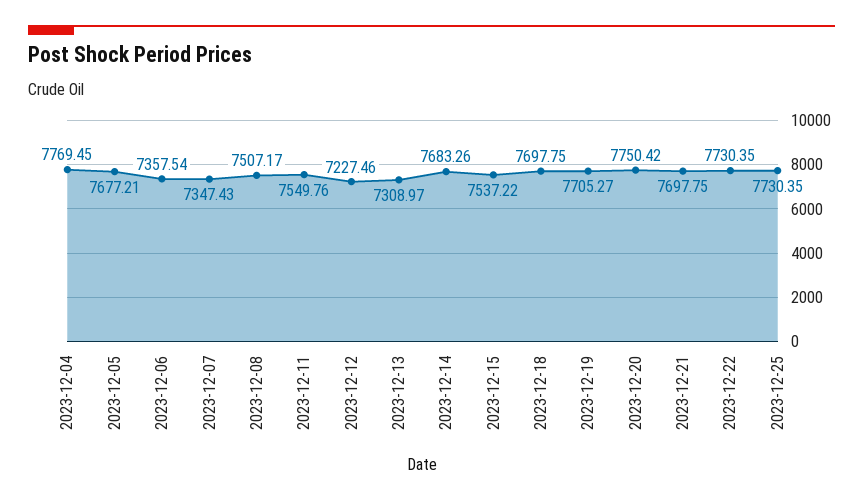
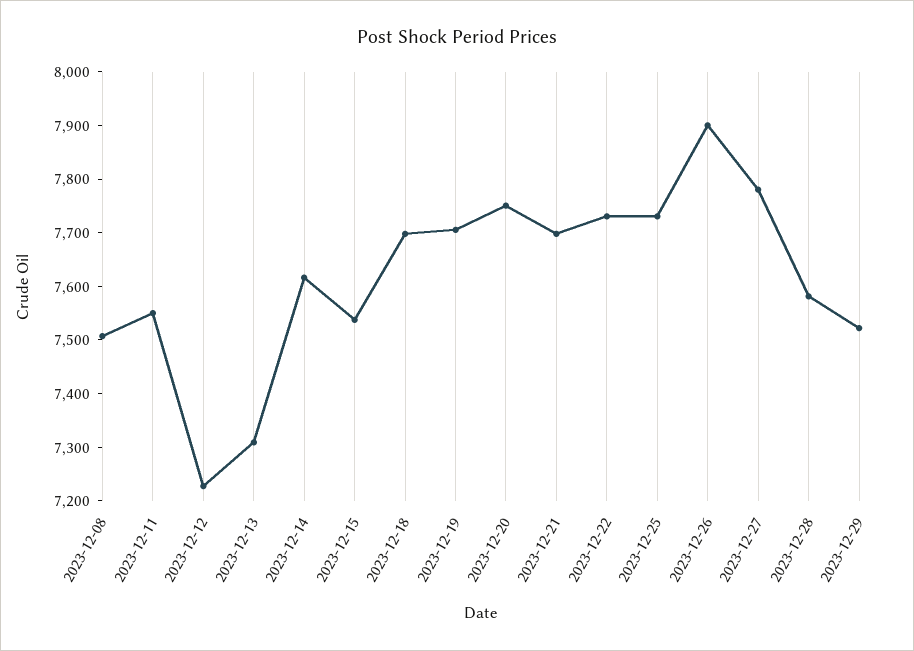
2023-12-04: 7769.45 -> none
2023-12-05: 7677.21 -> none
2023-12-06: 7357.54 -> none
2023-12-07: 7347.43 -> none
2023-12-14: 7683.26 -> 7620
2023-12-26: none -> 7900
2023-12-27: none -> 7780
2023-12-28: none -> 7580
2023-12-29: none -> 7520

